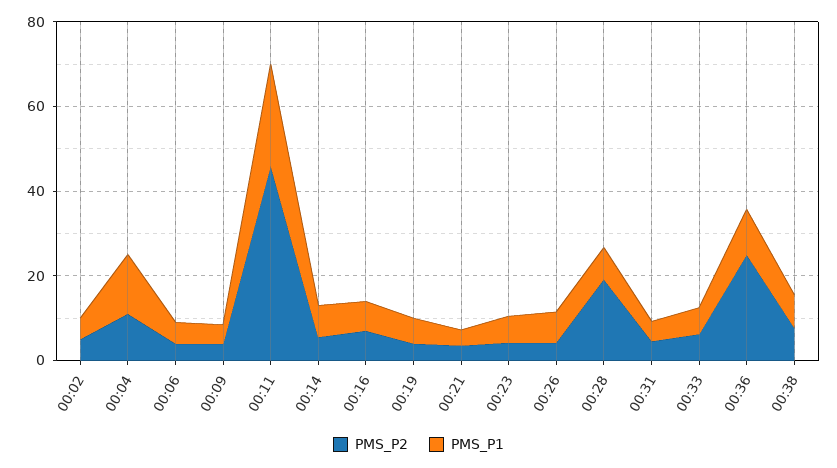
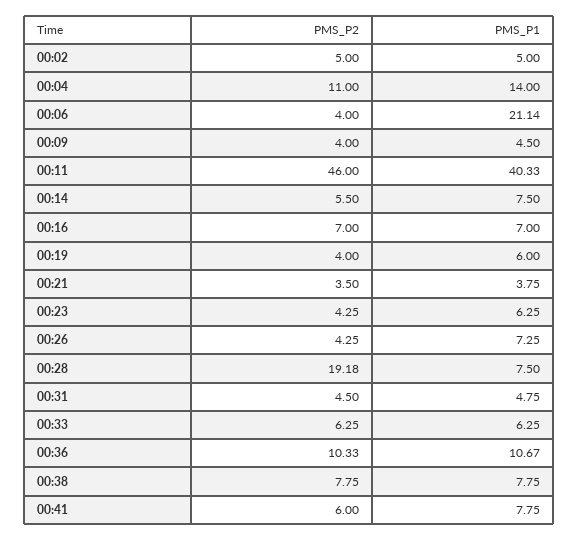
PMS_P1, 00:06: 5 -> 21.14
PMS_P1, 00:11: 25 -> 40.33
PMS_P2, 00:36: 25 -> 10.33
PMS_P2, 00:41: none -> 6
PMS_P1, 00:41: none -> 7.75

